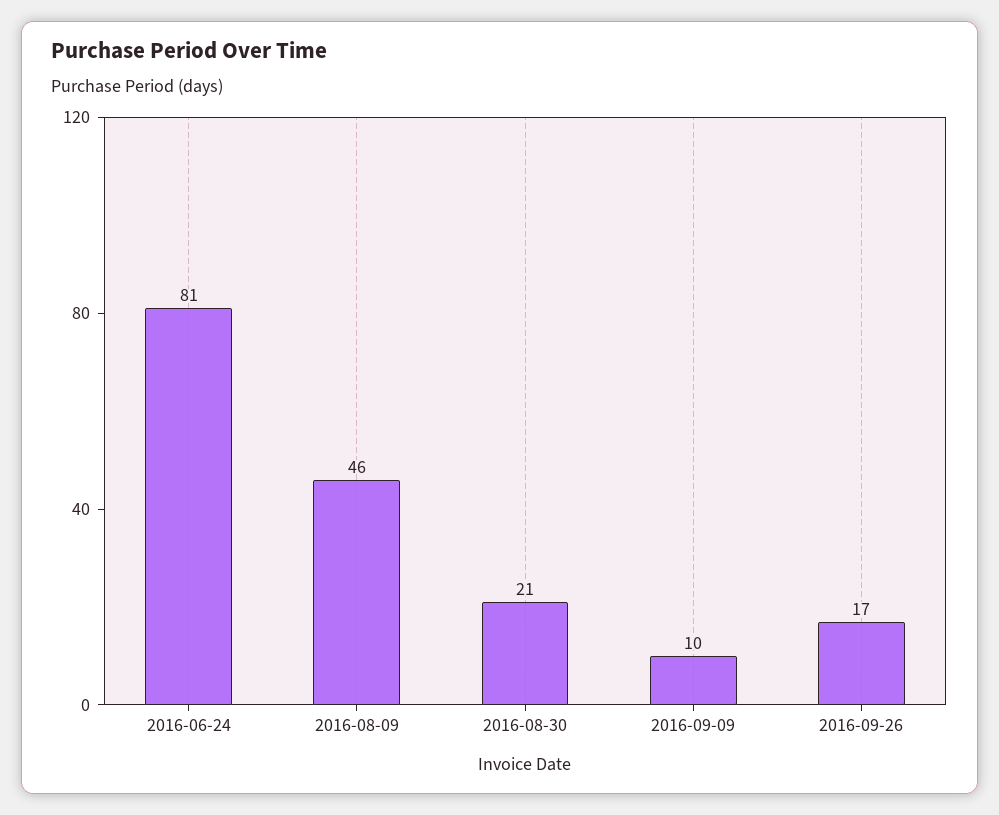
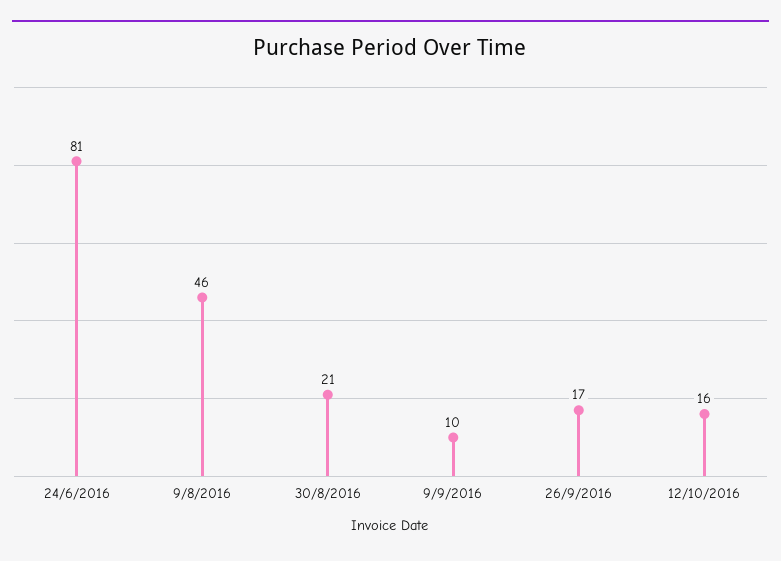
12/10/2016: none -> 16

